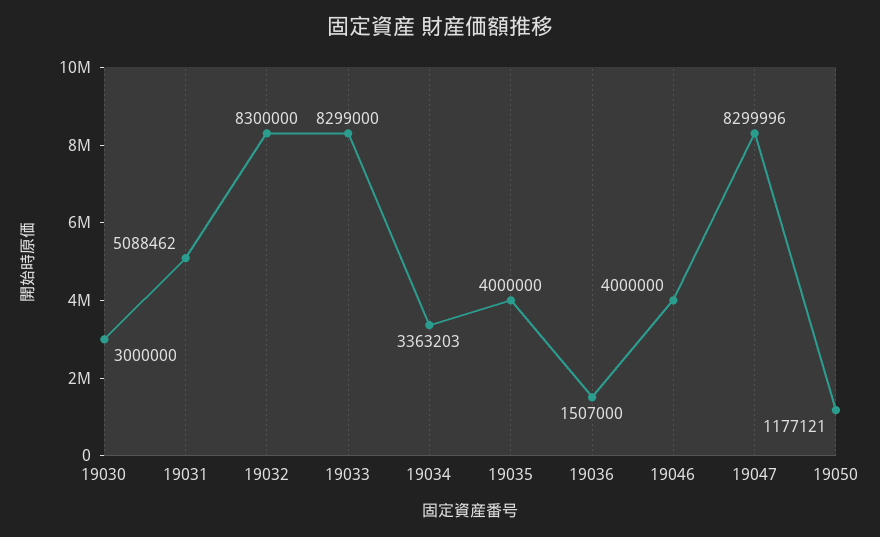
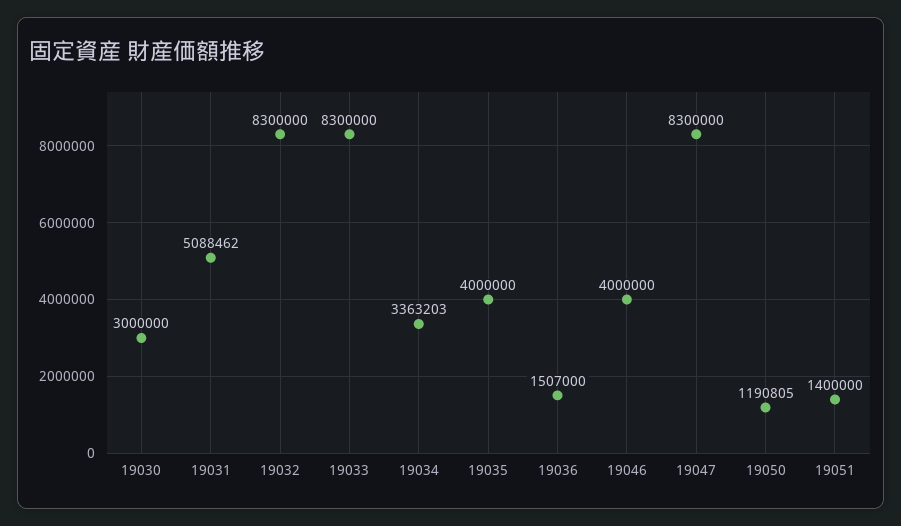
19033: 8299000 -> 8300000
19047: 8299996 -> 8300000
19050: 1177121 -> 1190805
19051: none -> 1400000

